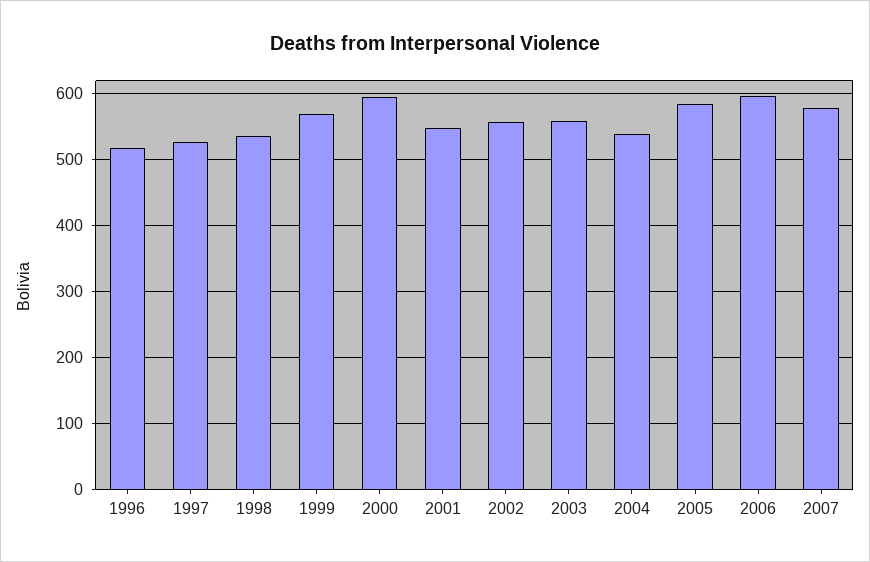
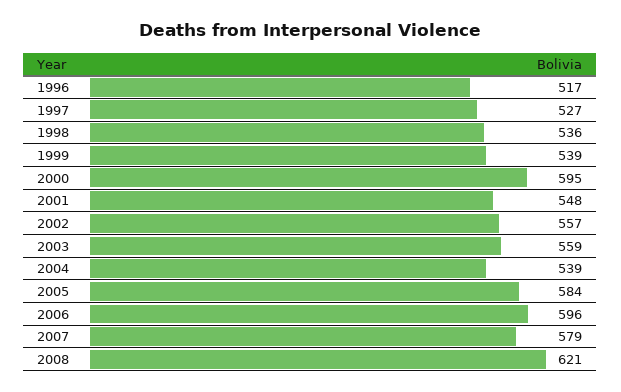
1999: 570 -> 539
2008: none -> 621

